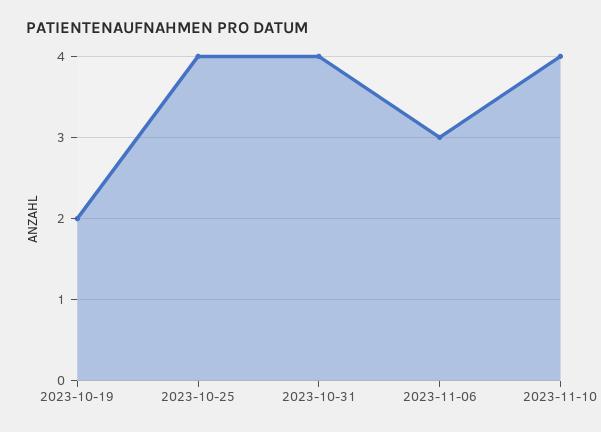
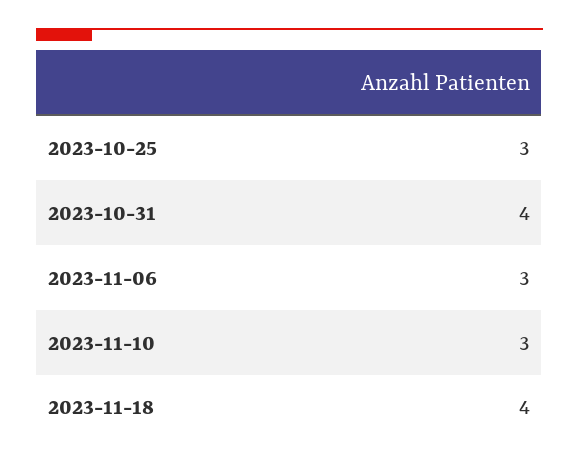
2023-10-19: 2 -> none
2023-10-25: 4 -> 3
2023-11-10: 4 -> 3
2023-11-18: none -> 4

